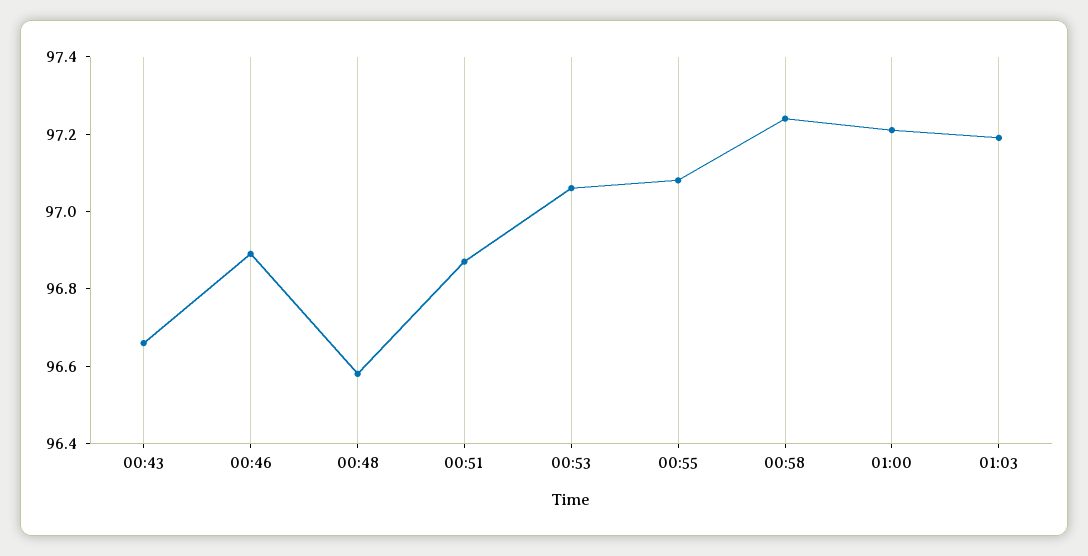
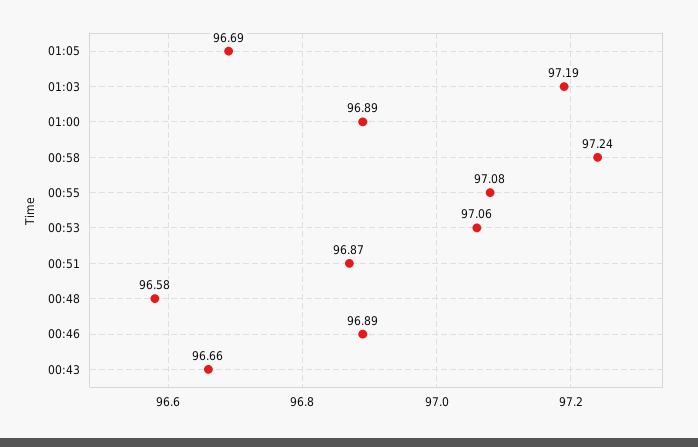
01:00: 97.2 -> 96.89
01:05: none -> 96.69

